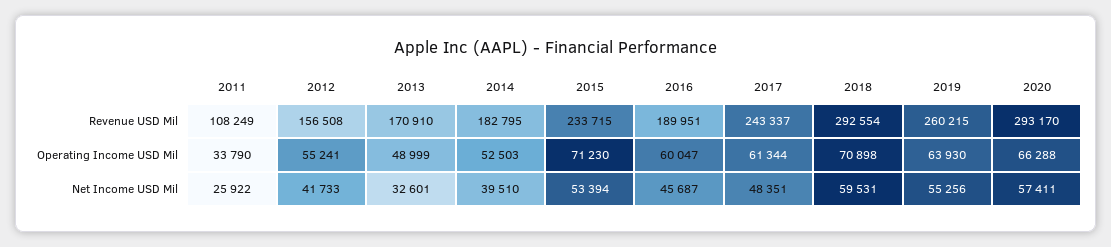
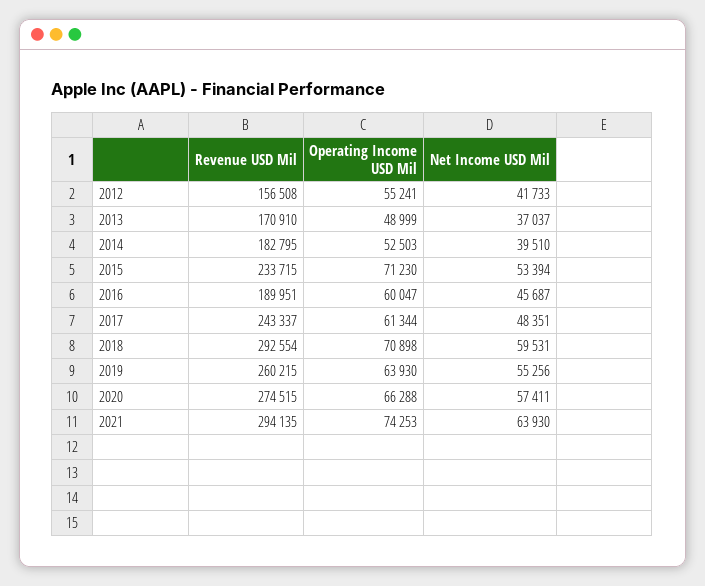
2011, Revenue USD Mil: 108249 -> none
2020, Revenue USD Mil: 293170 -> 274515
2011, Operating Income USD Mil: 33790 -> none
2011, Net Income USD Mil: 25922 -> none
2013, Net Income USD Mil: 32601 -> 37037
2021, Revenue USD Mil: none -> 294135
2021, Operating Income USD Mil: none -> 74253
2021, Net Income USD Mil: none -> 63930

